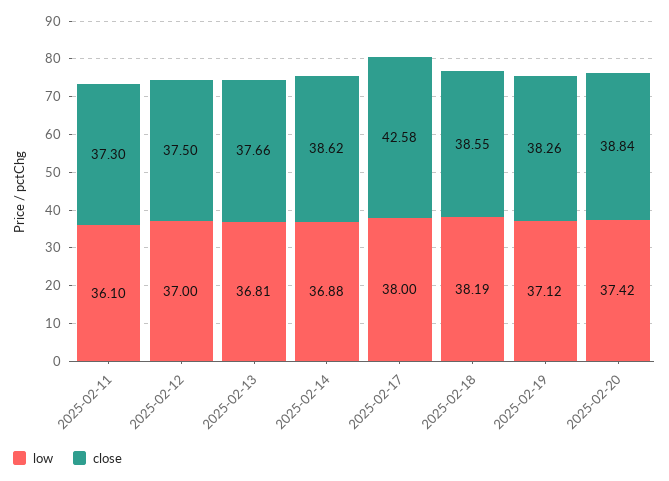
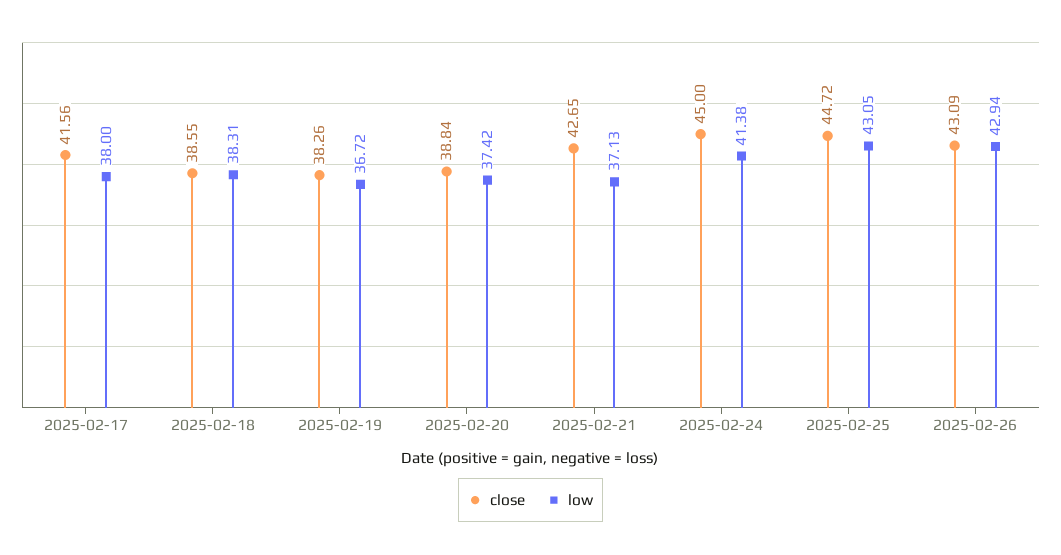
low, 2025-02-11: 36.1 -> none
close, 2025-02-11: 37.3 -> none
low, 2025-02-12: 37 -> none
close, 2025-02-12: 37.5 -> none
low, 2025-02-13: 36.81 -> none
close, 2025-02-13: 37.66 -> none
low, 2025-02-14: 36.88 -> none
close, 2025-02-14: 38.62 -> none
close, 2025-02-17: 42.58 -> 41.56
low, 2025-02-18: 38.19 -> 38.31
low, 2025-02-19: 37.12 -> 36.72
close, 2025-02-21: none -> 42.65
low, 2025-02-21: none -> 37.13
close, 2025-02-24: none -> 45
low, 2025-02-24: none -> 41.38
close, 2025-02-25: none -> 44.72
low, 2025-02-25: none -> 43.05
close, 2025-02-26: none -> 43.09
low, 2025-02-26: none -> 42.94

